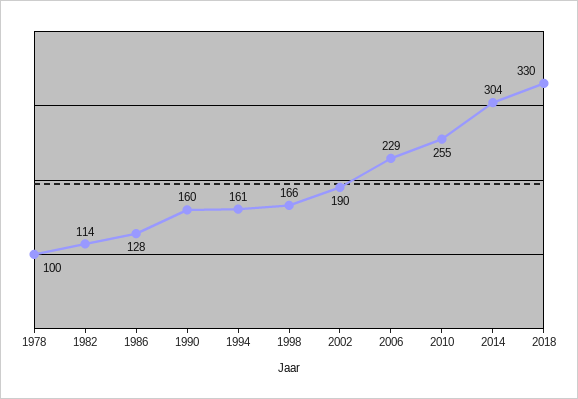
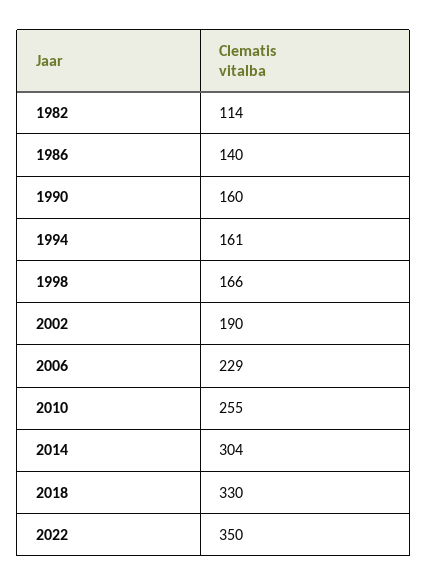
1978: 100 -> none
1986: 128 -> 140
2022: none -> 350

